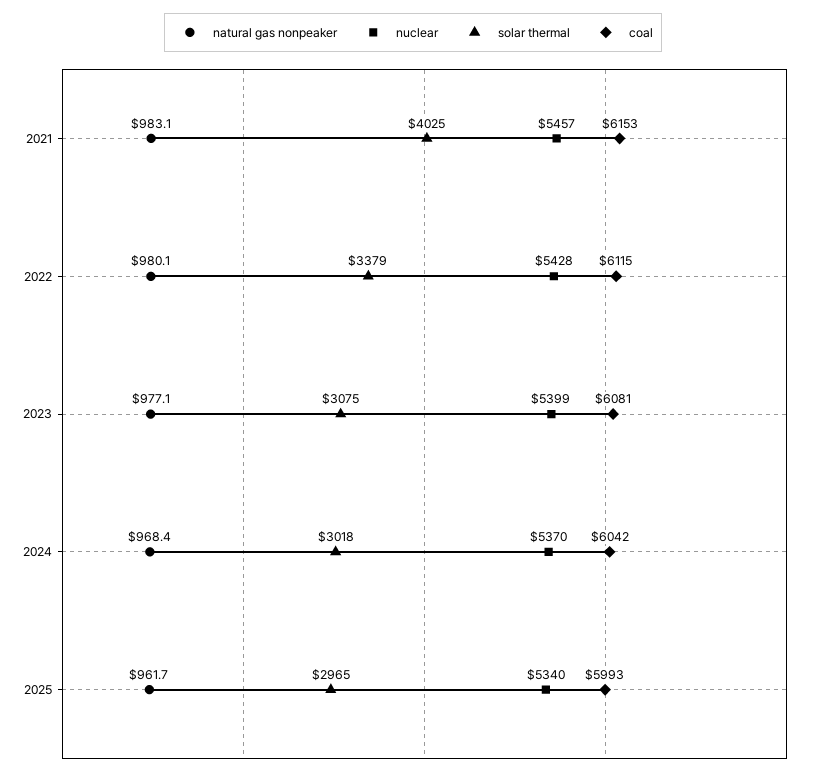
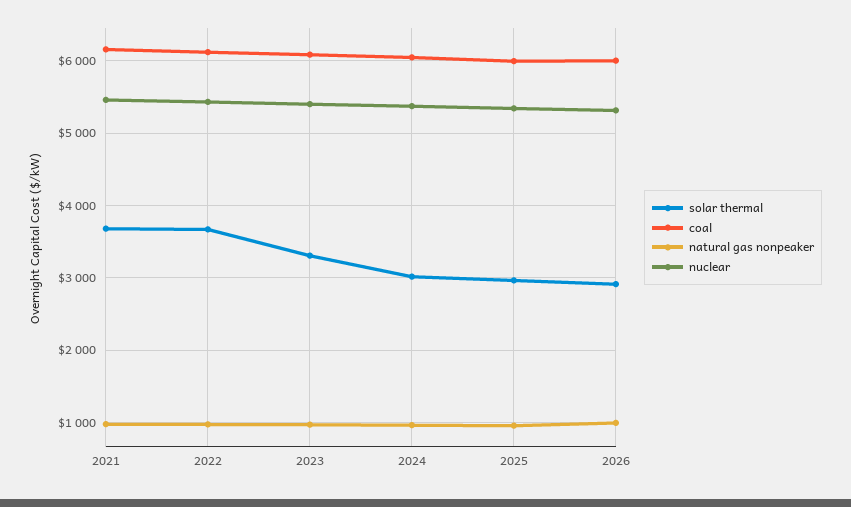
solar thermal, 2021: 4025 -> 3700
solar thermal, 2022: 3379 -> 3700
solar thermal, 2023: 3075 -> 3300
solar thermal, 2026: none -> 2900
coal, 2026: none -> 6000
natural gas nonpeaker, 2026: none -> 1000
nuclear, 2026: none -> 5300

